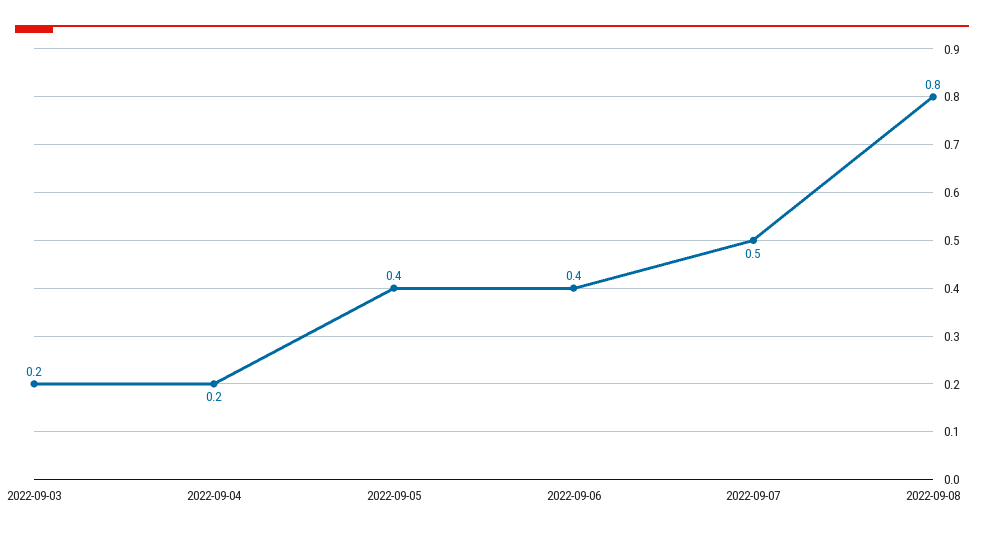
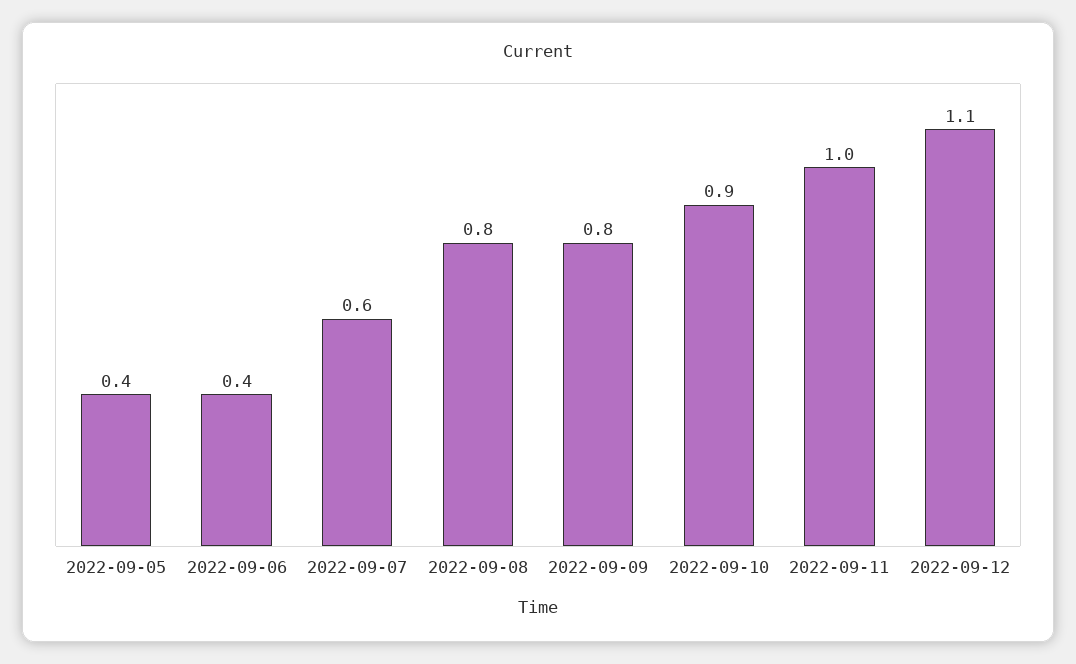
2022-09-03: 0.2 -> none
2022-09-04: 0.2 -> none
2022-09-07: 0.5 -> 0.6
2022-09-09: none -> 0.8
2022-09-10: none -> 0.9
2022-09-11: none -> 1
2022-09-12: none -> 1.1

